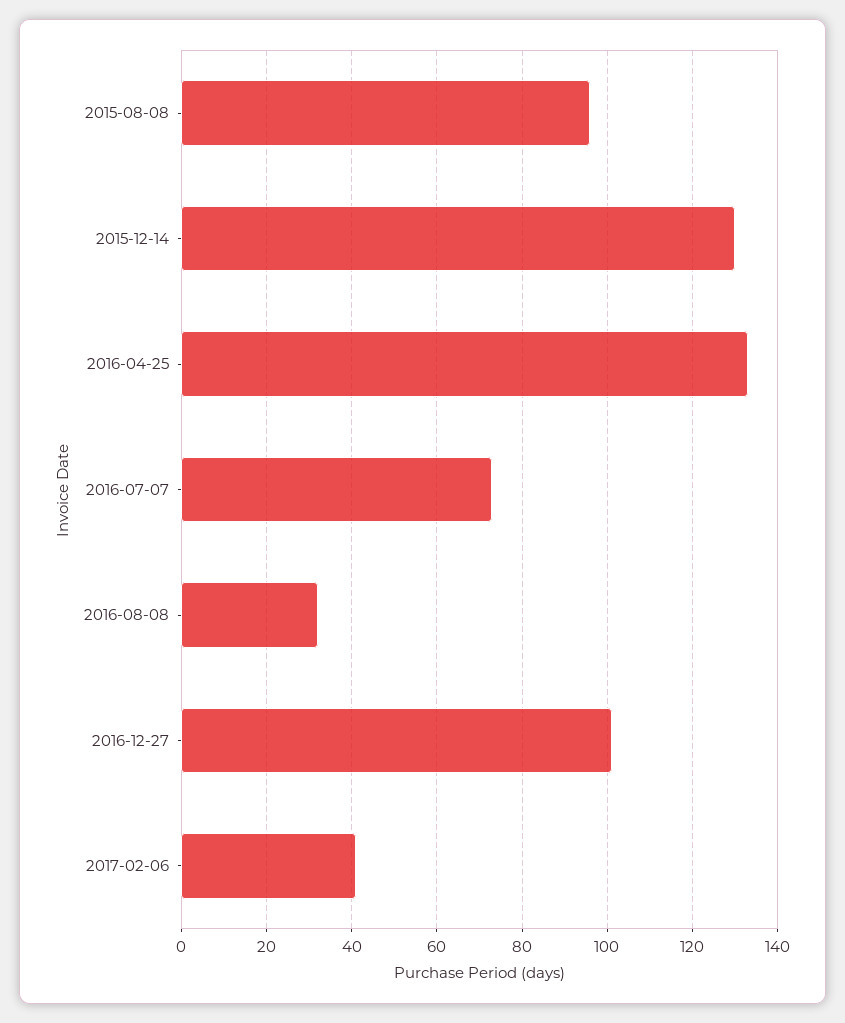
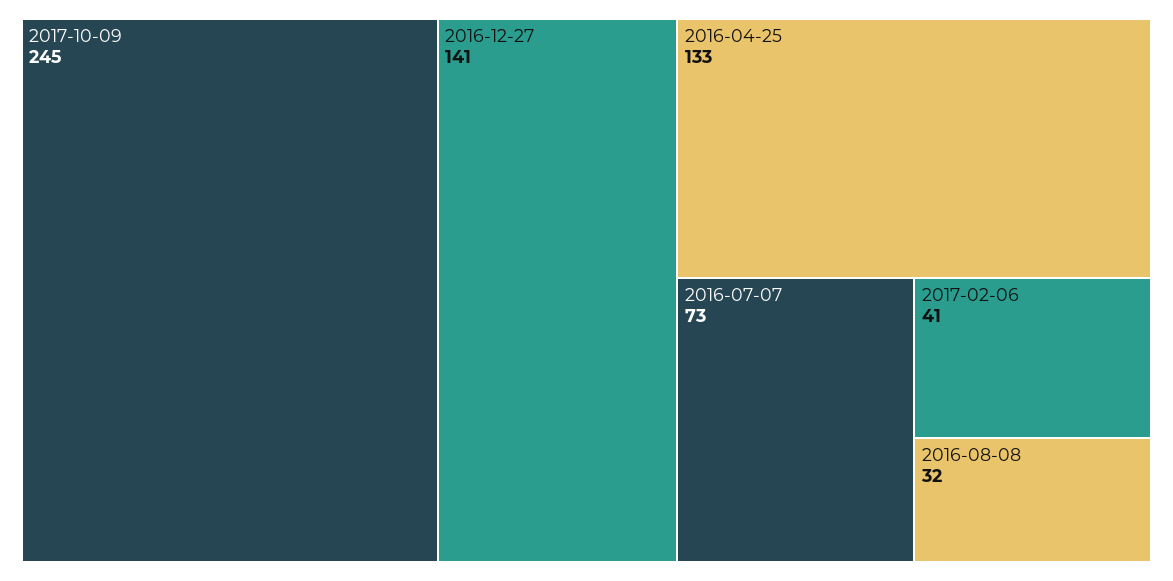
2015-08-08: 95 -> none
2015-12-14: 130 -> none
2016-12-27: 100 -> 141
2017-10-09: none -> 245

